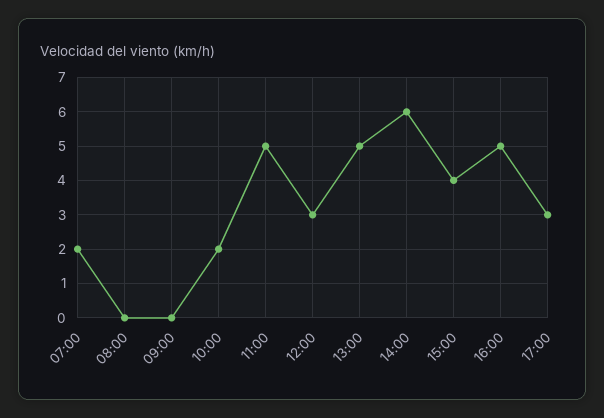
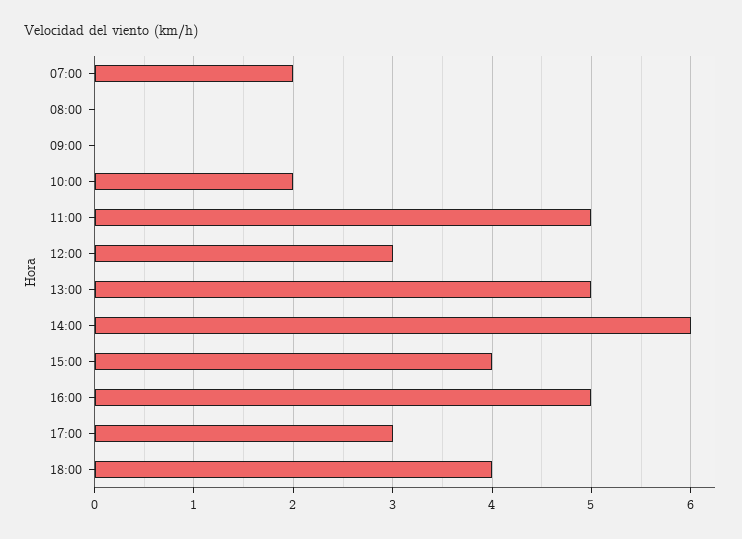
18:00: none -> 4

